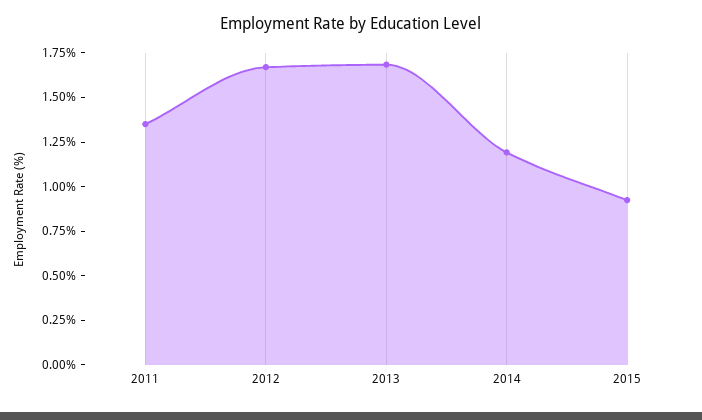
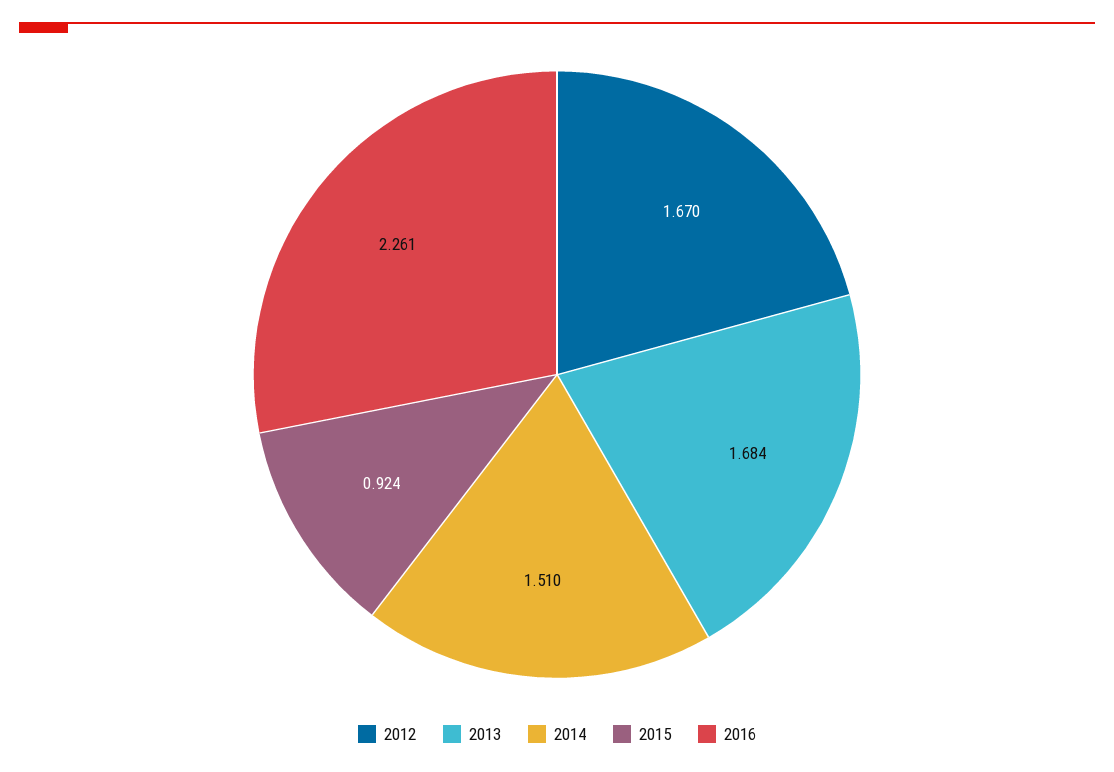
2011: 1.35 -> none
2014: 1.2 -> 1.51
2016: none -> 2.261

